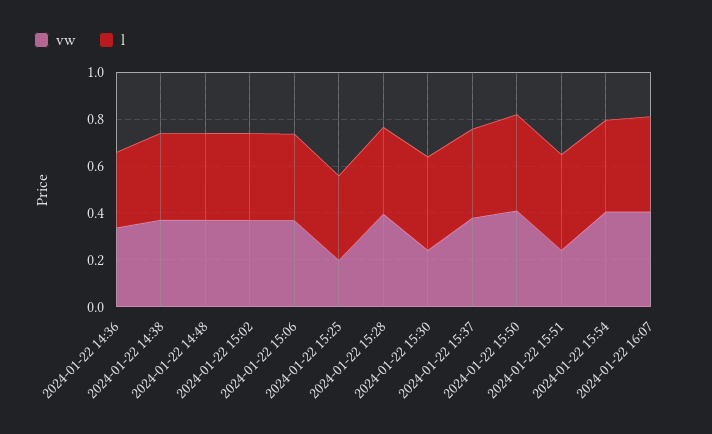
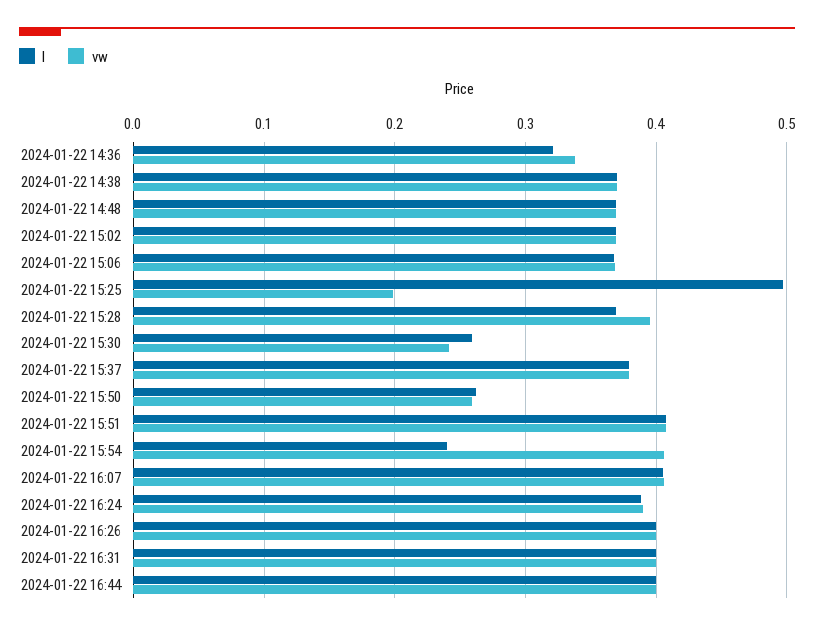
l, 2024-01-22 15:25: 0.35 -> 0.5
l, 2024-01-22 15:30: 0.4 -> 0.26
vw, 2024-01-22 15:50: 0.4 -> 0.26
l, 2024-01-22 15:50: 0.4 -> 0.26
vw, 2024-01-22 15:51: 0.25 -> 0.41
l, 2024-01-22 15:54: 0.4 -> 0.24
l, 2024-01-22 16:24: none -> 0.39
vw, 2024-01-22 16:24: none -> 0.39
l, 2024-01-22 16:26: none -> 0.4
vw, 2024-01-22 16:26: none -> 0.4
l, 2024-01-22 16:31: none -> 0.4
vw, 2024-01-22 16:31: none -> 0.4
l, 2024-01-22 16:44: none -> 0.4
vw, 2024-01-22 16:44: none -> 0.4

